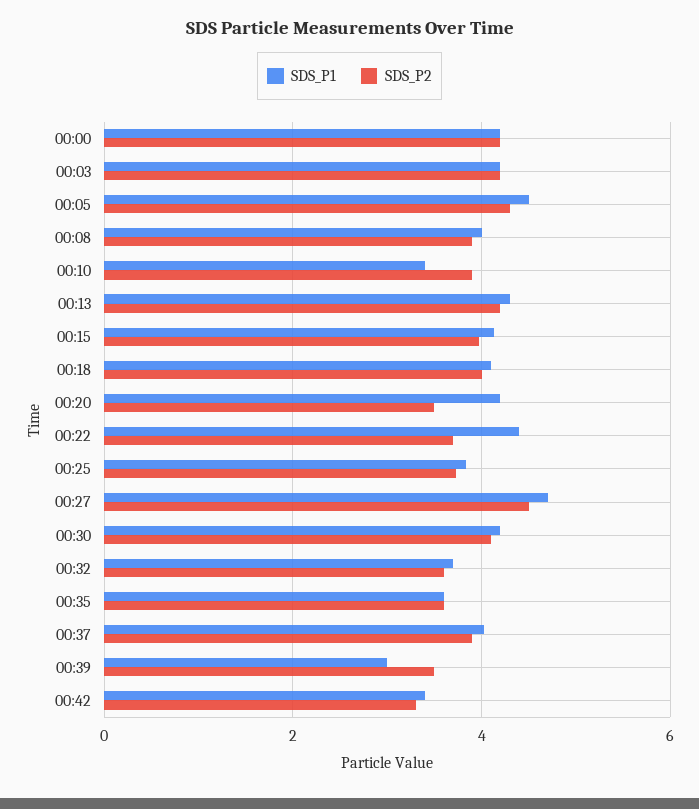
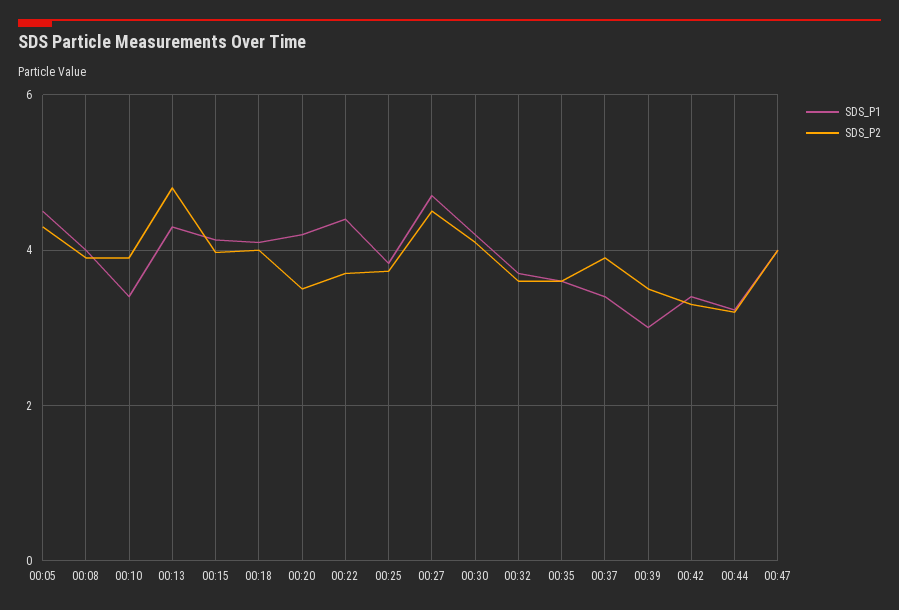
SDS_P1, 00:00: 4.2 -> none
SDS_P2, 00:00: 4.2 -> none
SDS_P1, 00:03: 4.2 -> none
SDS_P2, 00:03: 4.2 -> none
SDS_P2, 00:13: 4.2 -> 4.8
SDS_P1, 00:37: 4 -> 3.4
SDS_P1, 00:44: none -> 3.2
SDS_P2, 00:44: none -> 3.2
SDS_P1, 00:47: none -> 4
SDS_P2, 00:47: none -> 4

